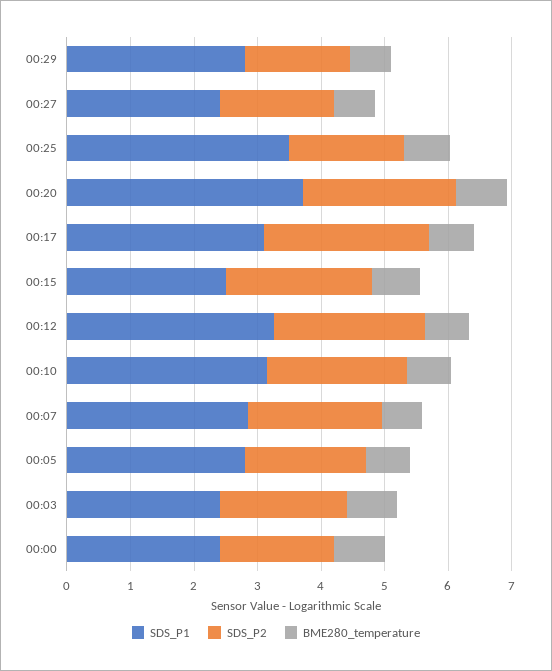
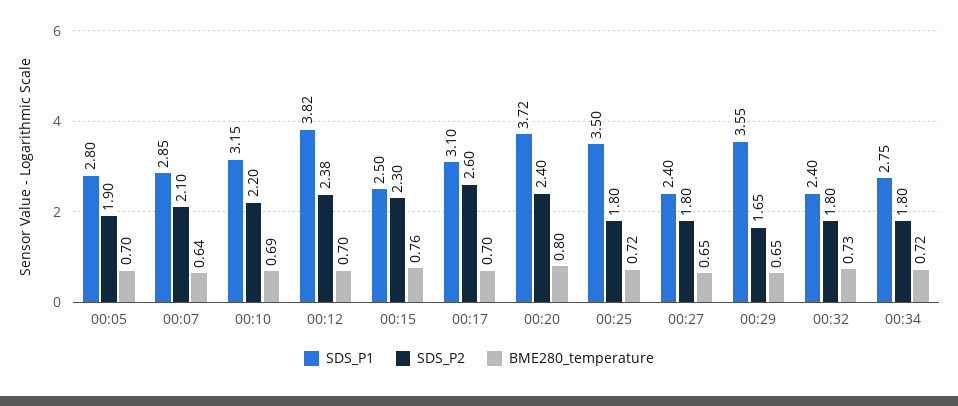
SDS_P1, 00:29: 2.8 -> 3.55
SDS_P1, 00:12: 3.2 -> 3.82
SDS_P1, 00:03: 2.4 -> none
SDS_P2, 00:03: 2 -> none
BME280_temperature, 00:03: 0.8 -> none
SDS_P1, 00:00: 2.4 -> none
SDS_P2, 00:00: 1.8 -> none
BME280_temperature, 00:00: 0.8 -> none
SDS_P1, 00:32: none -> 2.4
SDS_P2, 00:32: none -> 1.8
BME280_temperature, 00:32: none -> 0.73
SDS_P1, 00:34: none -> 2.75
SDS_P2, 00:34: none -> 1.8
BME280_temperature, 00:34: none -> 0.72

